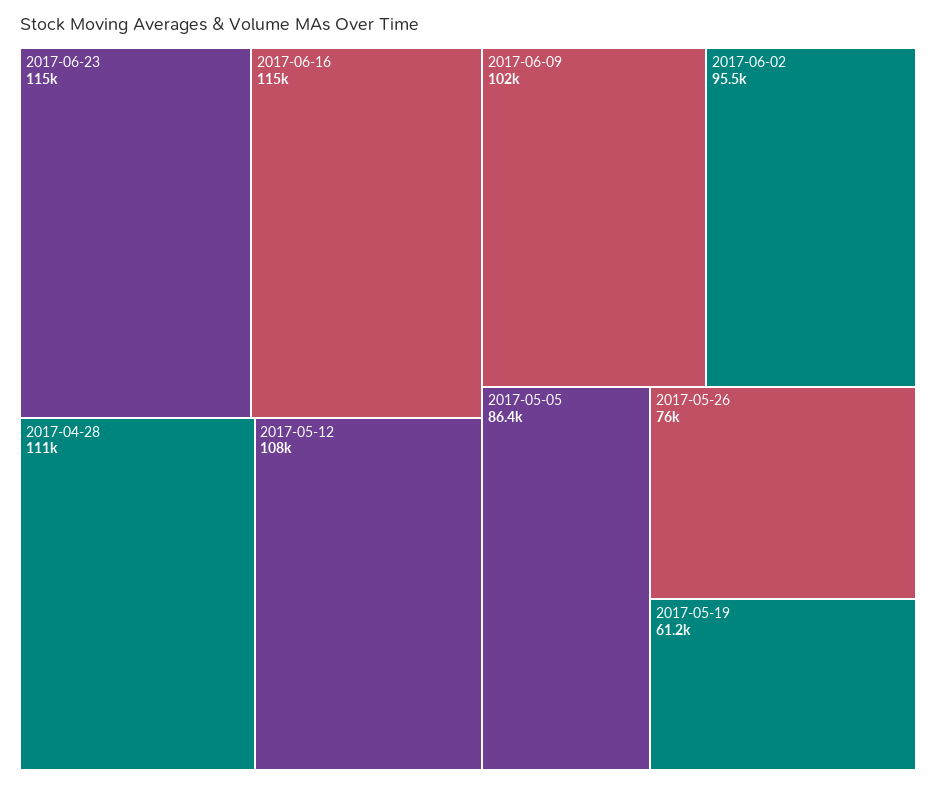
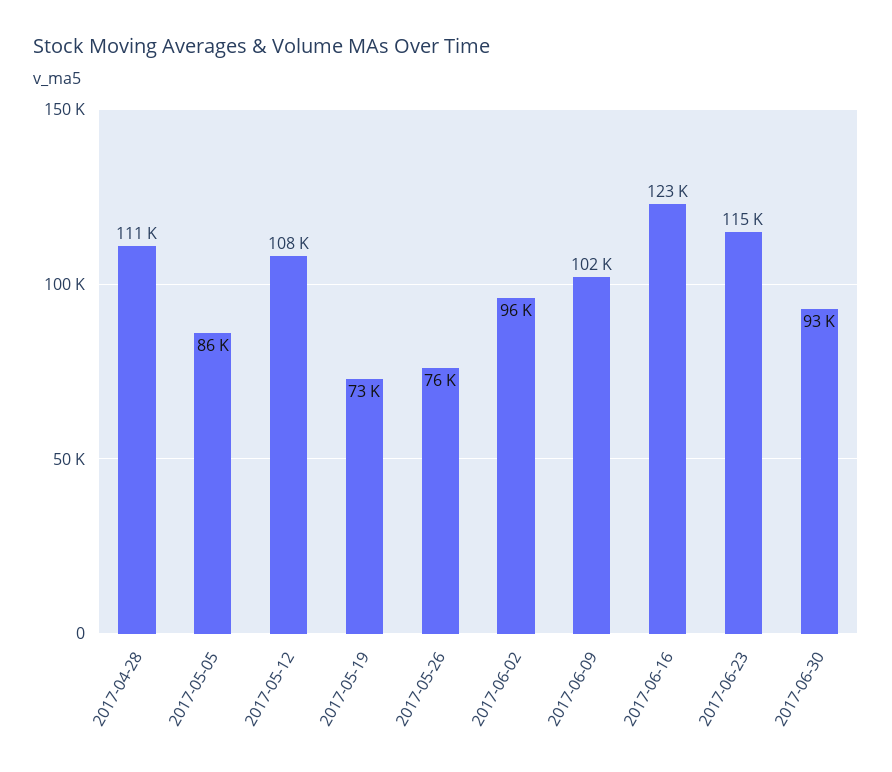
2017-06-16: 115000 -> 123000
2017-05-19: 61200 -> 73000
2017-06-30: none -> 93000

